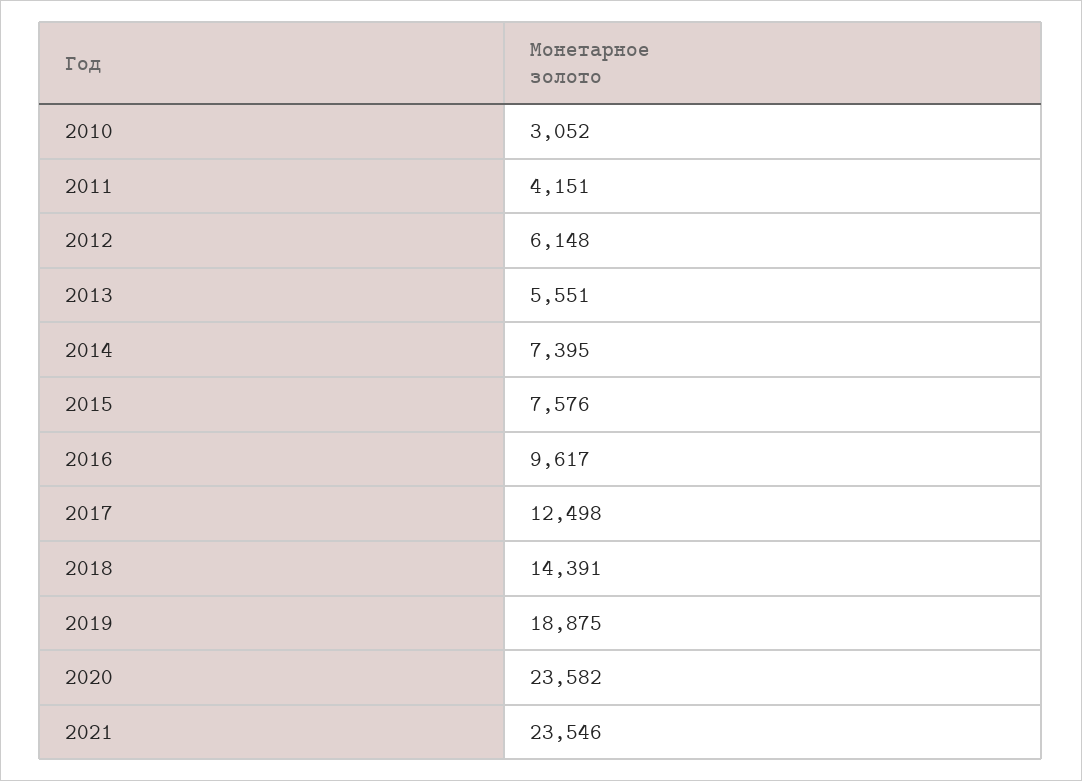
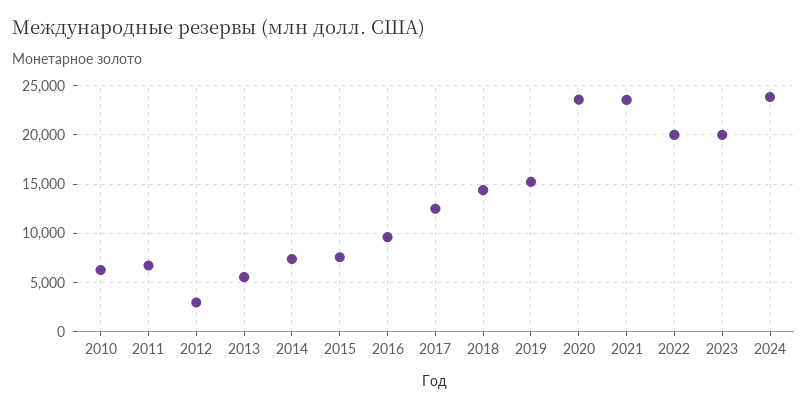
2010: 3052 -> 6000
2011: 4151 -> 7000
2012: 6148 -> 3000
2019: 18875 -> 15000
2022: none -> 20000
2023: none -> 20000
2024: none -> 24000

